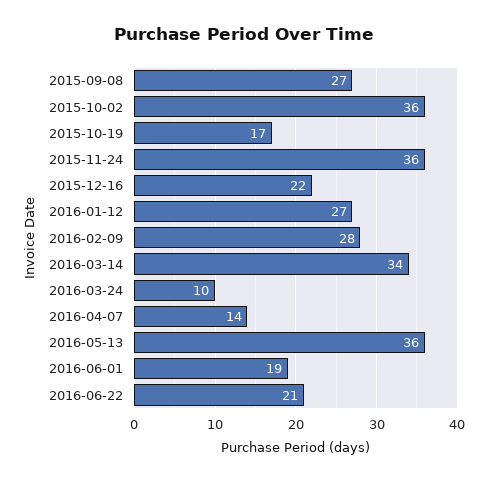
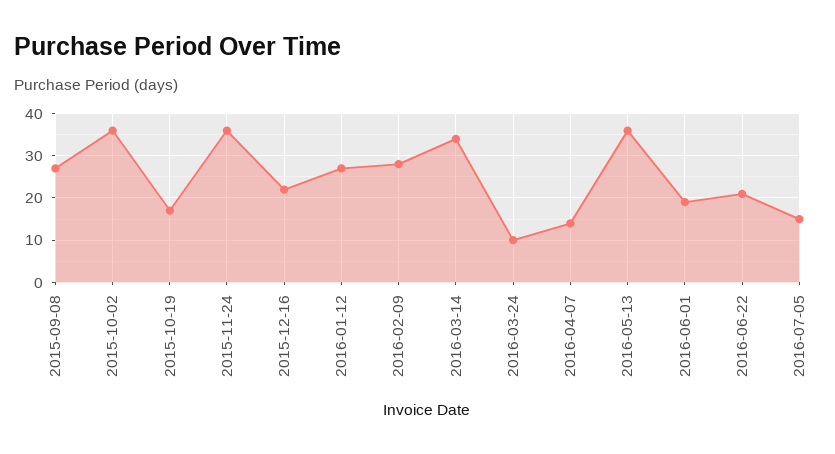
2016-07-05: none -> 15

